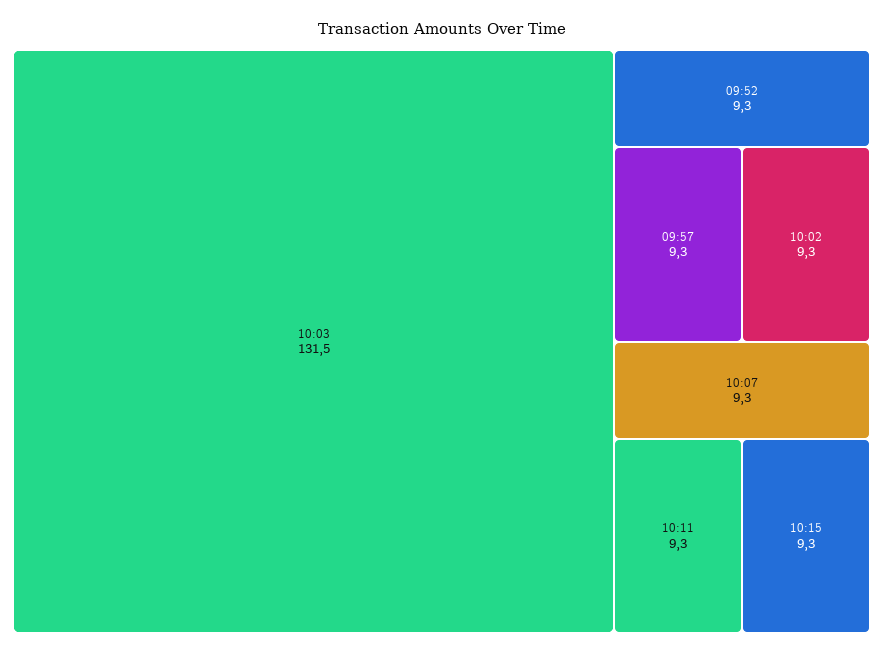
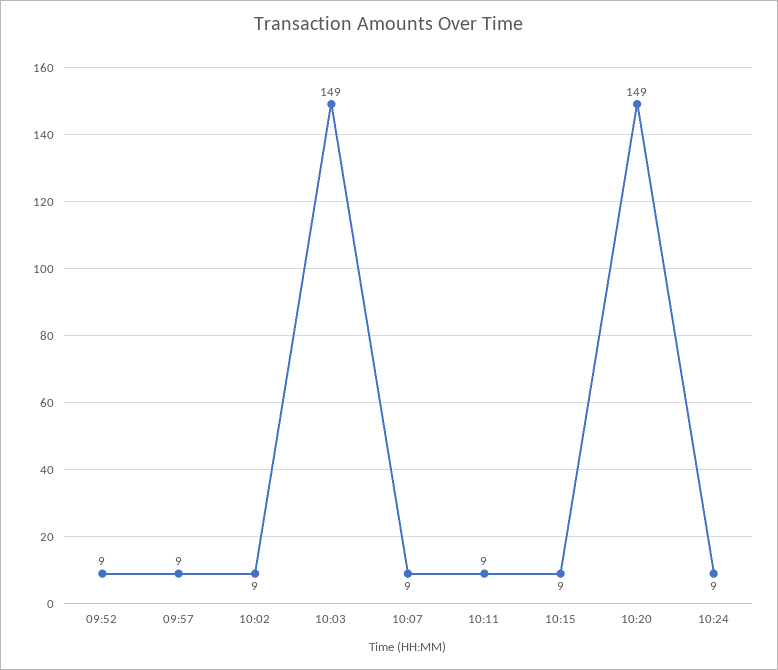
10:03: 131.5 -> 149
10:20: none -> 149
10:24: none -> 9

